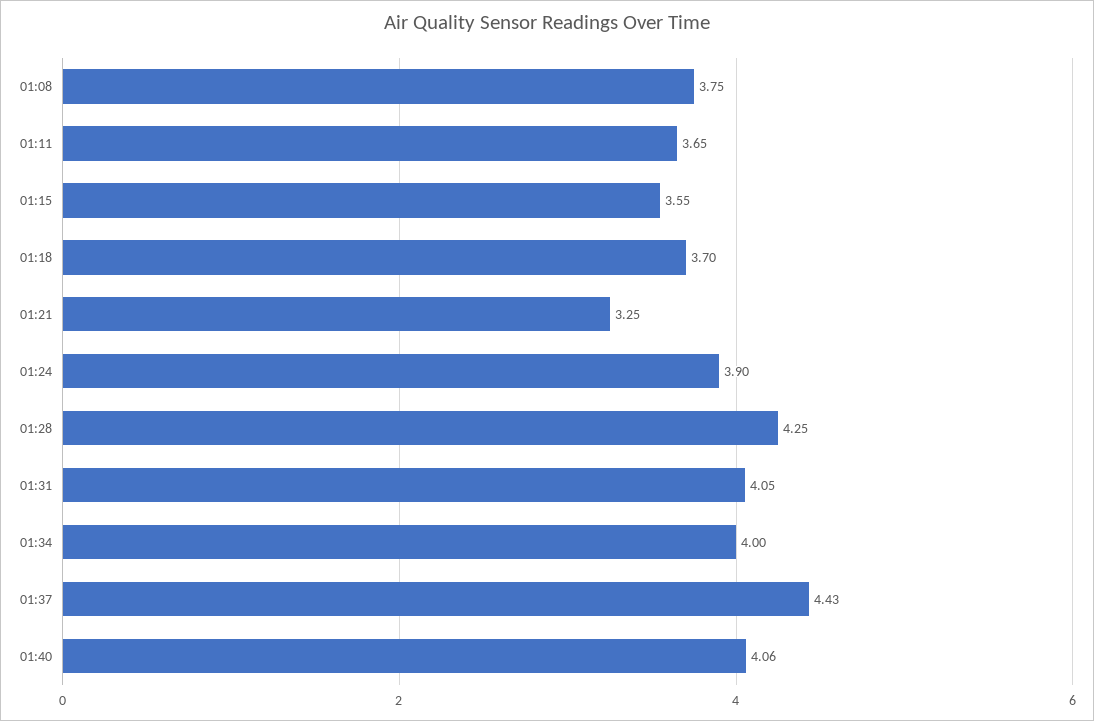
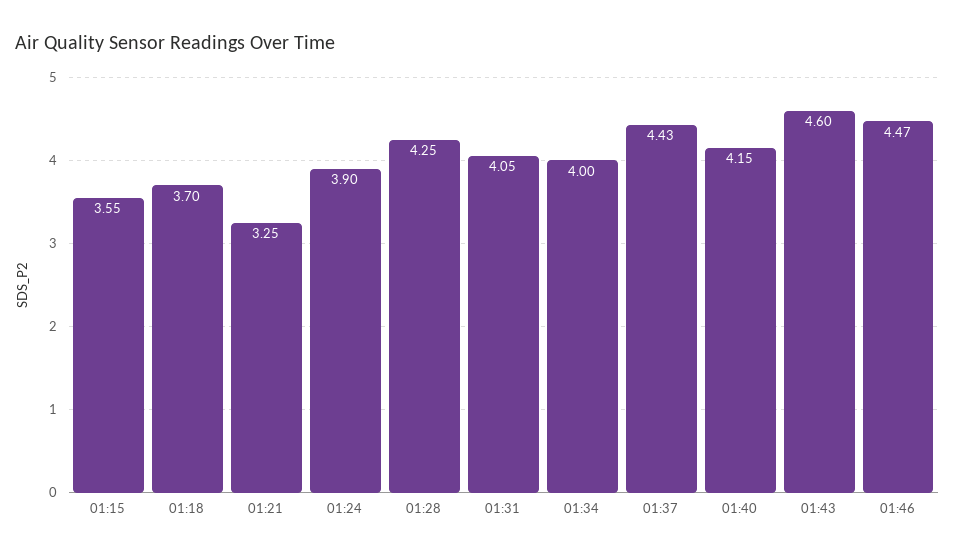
01:08: 3.75 -> none
01:11: 3.65 -> none
01:40: 4.06 -> 4.15
01:43: none -> 4.6
01:46: none -> 4.47

